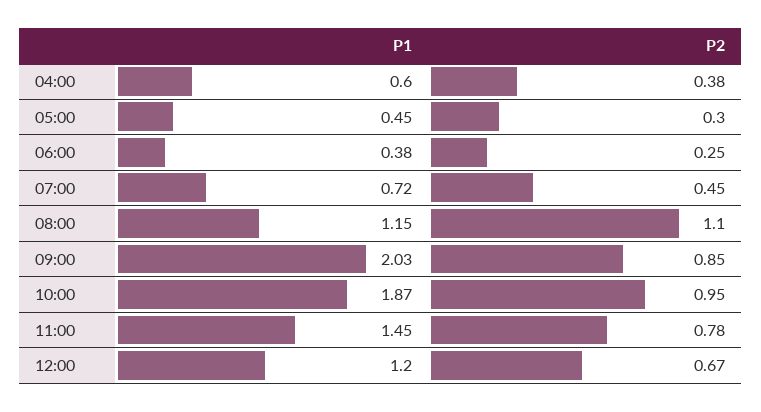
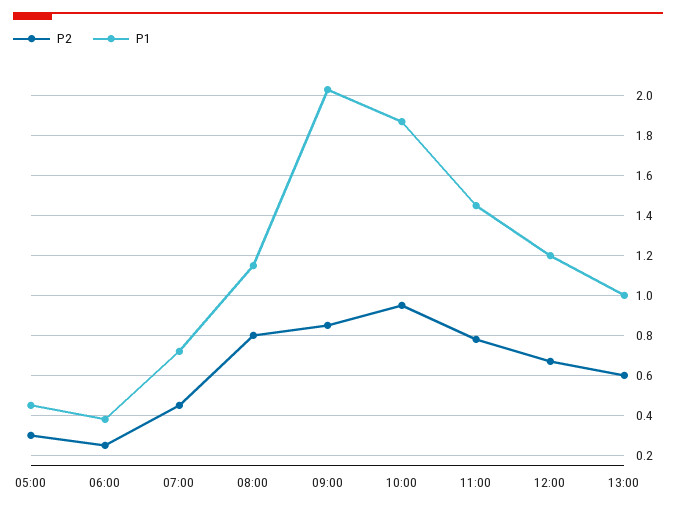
P1, 04:00: 0.6 -> none
P2, 04:00: 0.38 -> none
P2, 08:00: 1.1 -> 0.8
P2, 13:00: none -> 0.6
P1, 13:00: none -> 1

